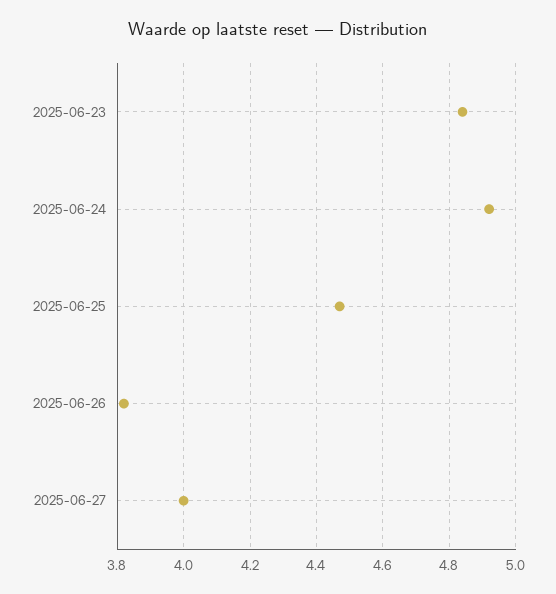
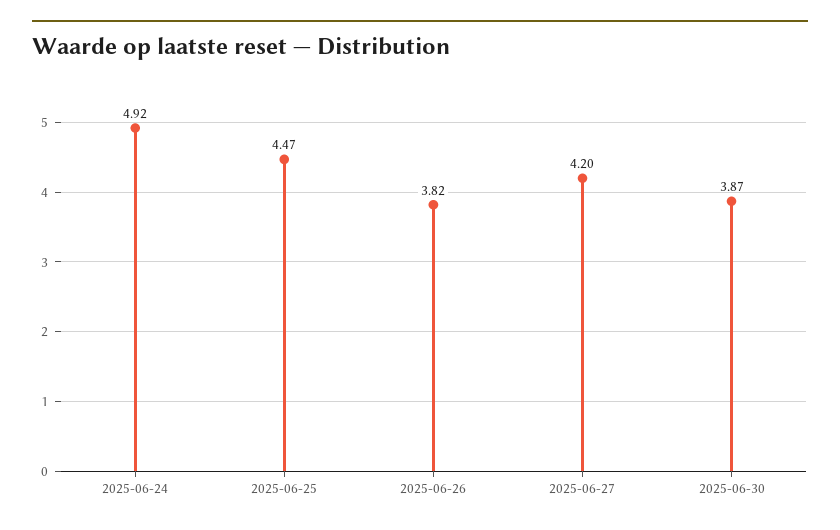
2025-06-23: 4.85 -> none
2025-06-27: 4 -> 4.2
2025-06-30: none -> 3.87

